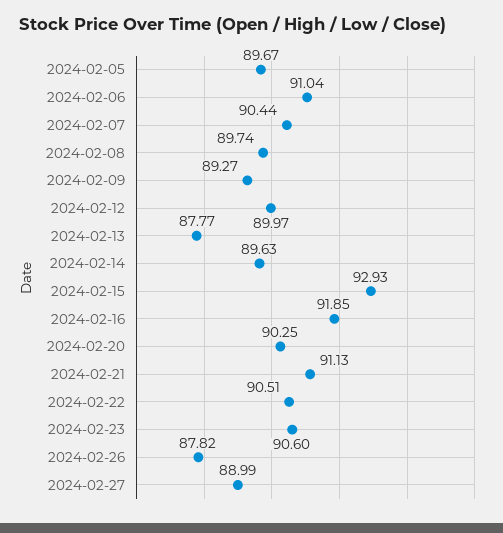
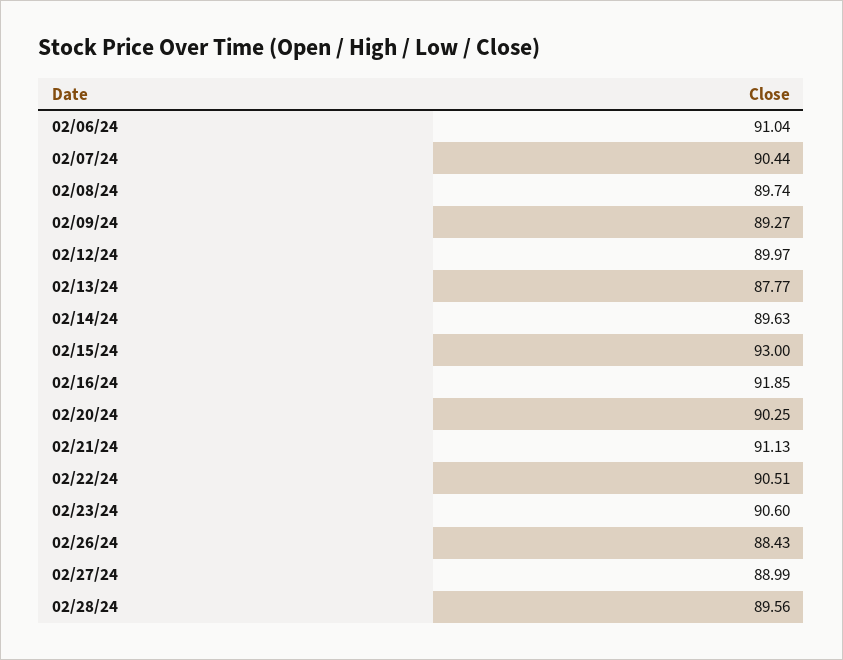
2024-02-05: 89.67 -> none
2024-02-15: 92.93 -> 93
2024-02-26: 87.82 -> 88.43
02/28/24: none -> 89.56

